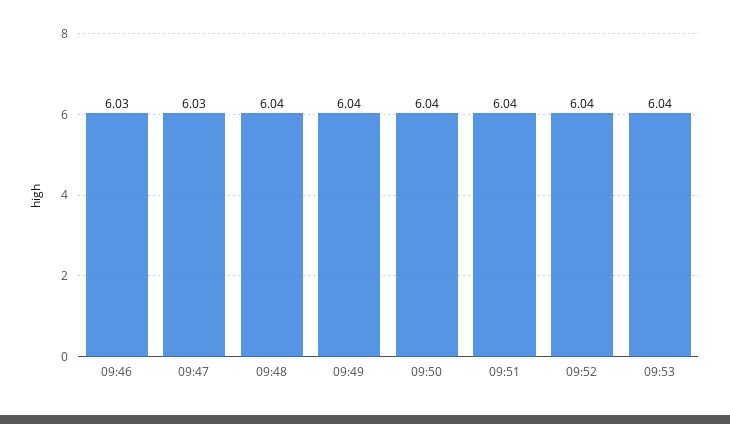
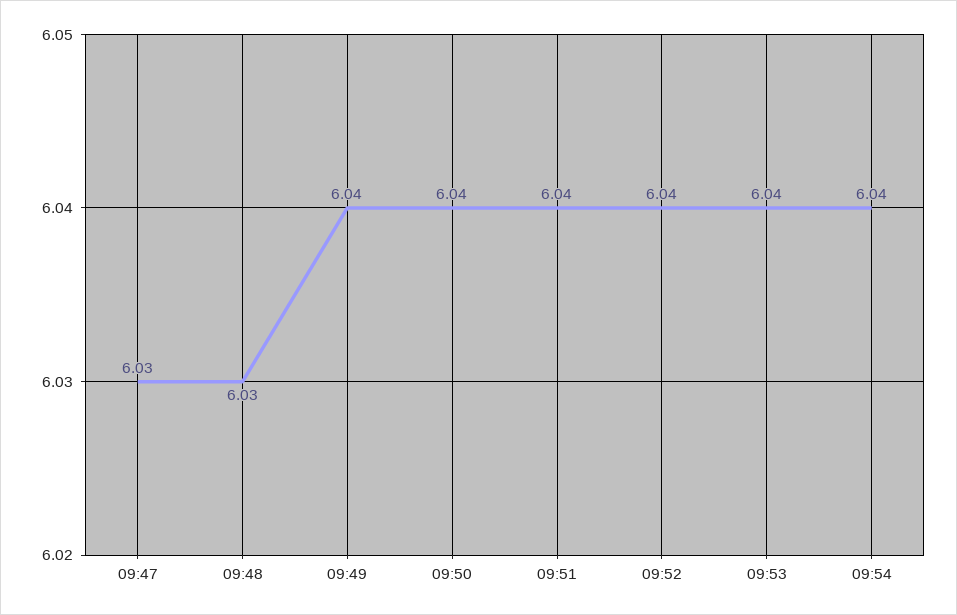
09:46: 6.03 -> none
09:48: 6.04 -> 6.03
09:54: none -> 6.04

